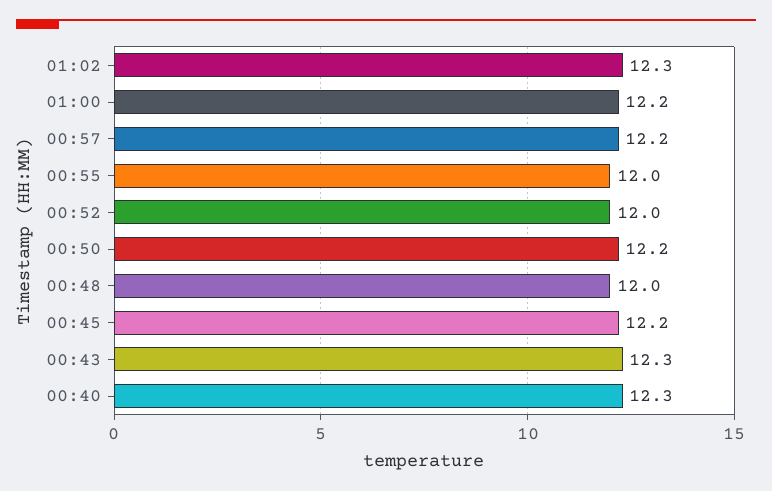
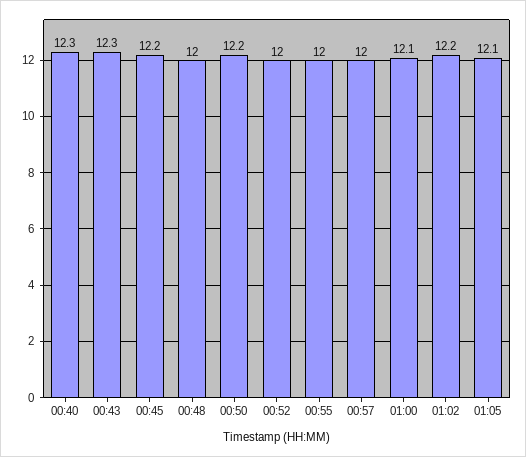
01:02: 12.3 -> 12.2
01:00: 12.2 -> 12.1
00:57: 12.2 -> 12
01:05: none -> 12.1

